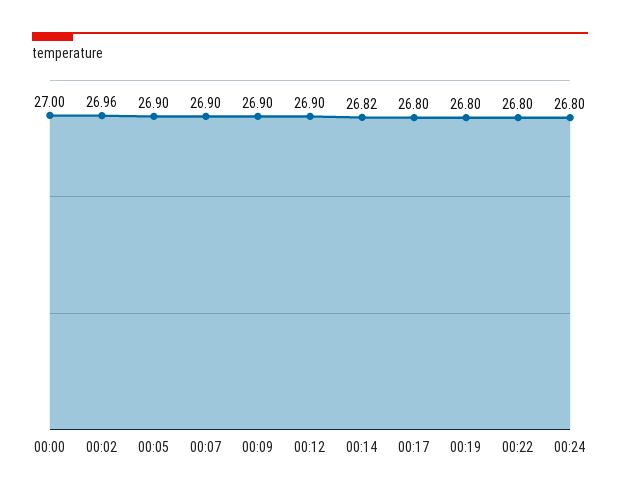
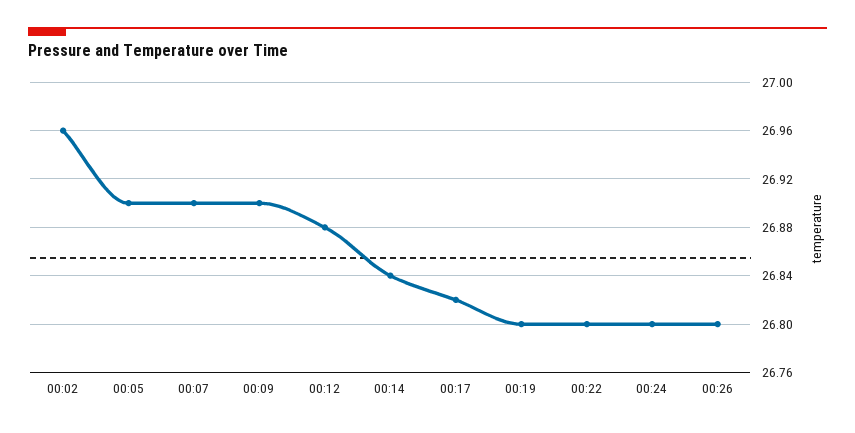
00:00: 27 -> none
00:12: 26.9 -> 26.88
00:14: 26.82 -> 26.84
00:17: 26.8 -> 26.82
00:26: none -> 26.8

